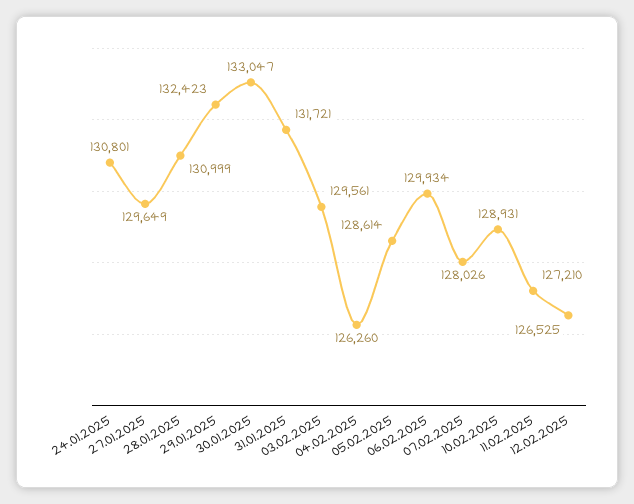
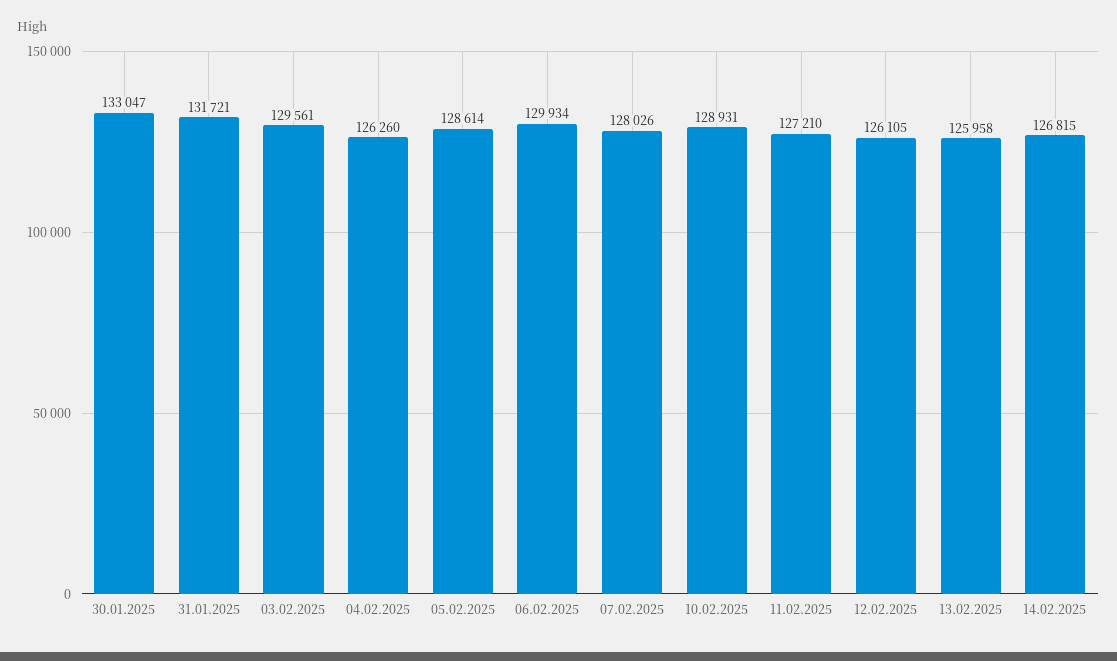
24.01.2025: 130801 -> none
27.01.2025: 129649 -> none
28.01.2025: 130999 -> none
29.01.2025: 132423 -> none
12.02.2025: 126525 -> 126105
13.02.2025: none -> 125958
14.02.2025: none -> 126815

